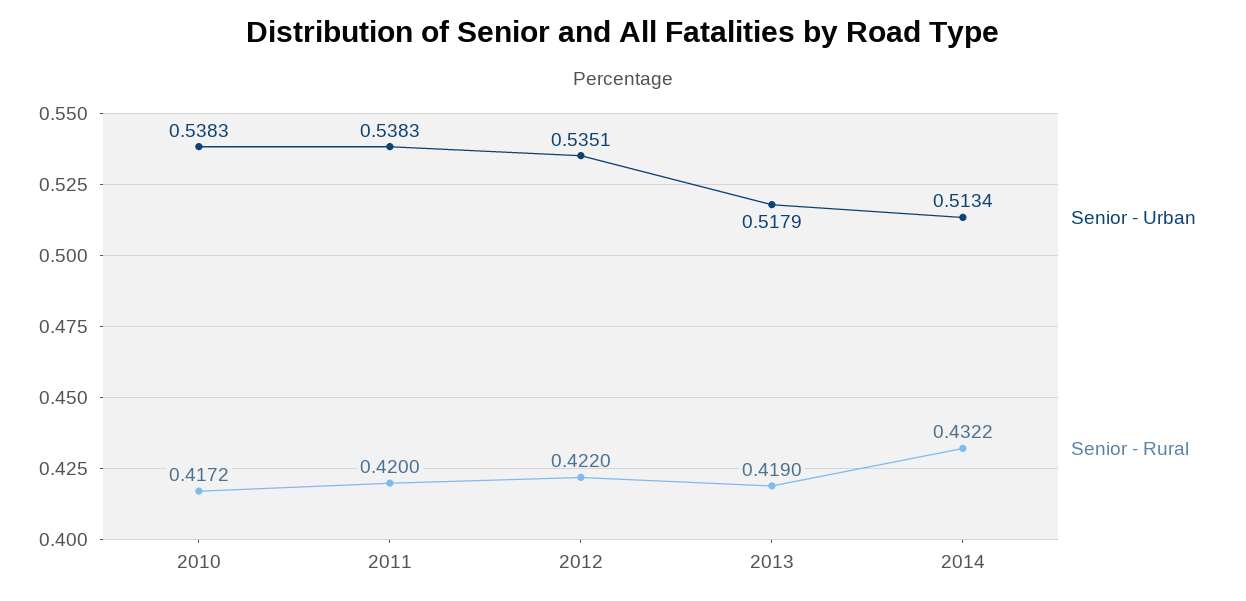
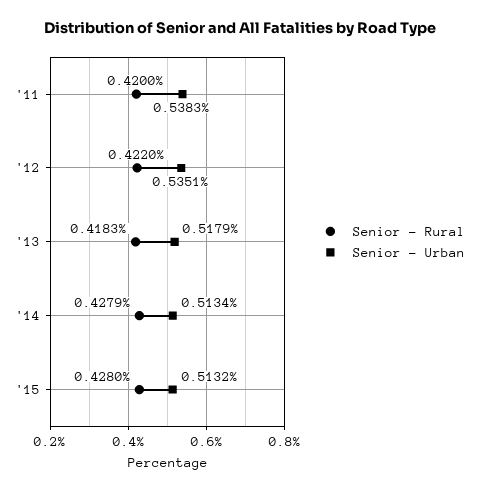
Senior - Urban, 2010: 0.5383 -> none
Senior - Rural, 2010: 0.4172 -> none
Senior - Rural, 2013: 0.419 -> 0.4183
Senior - Rural, 2014: 0.4322 -> 0.4279
Senior - Rural, '15: none -> 0.428
Senior - Urban, '15: none -> 0.5132

